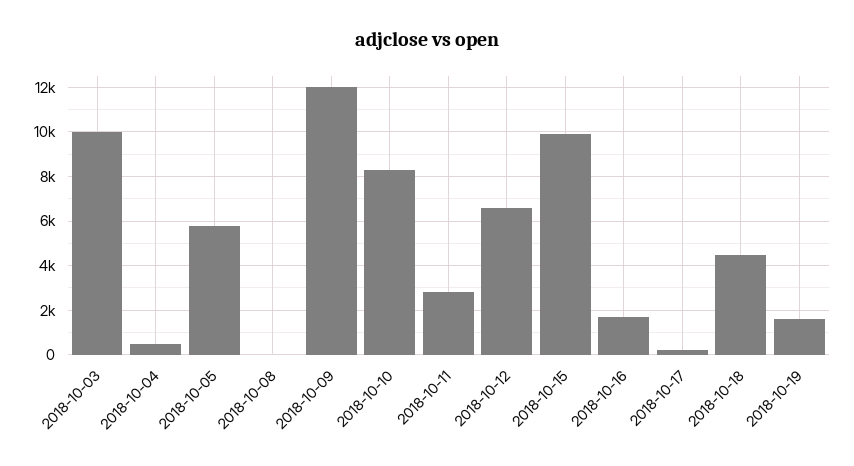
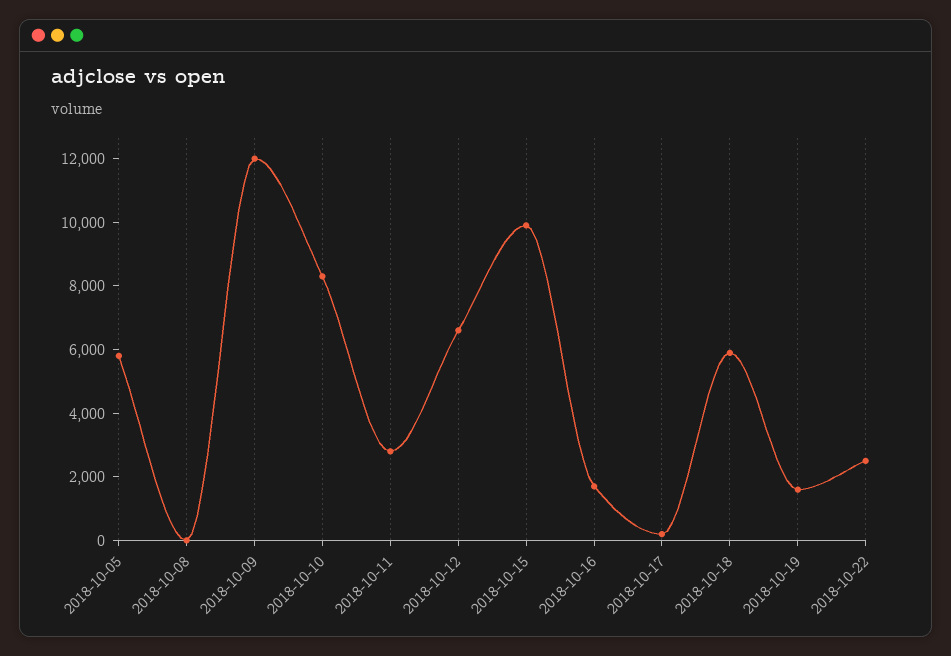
2018-10-03: 10000 -> none
2018-10-04: 500 -> none
2018-10-18: 4500 -> 6000
2018-10-22: none -> 2500

